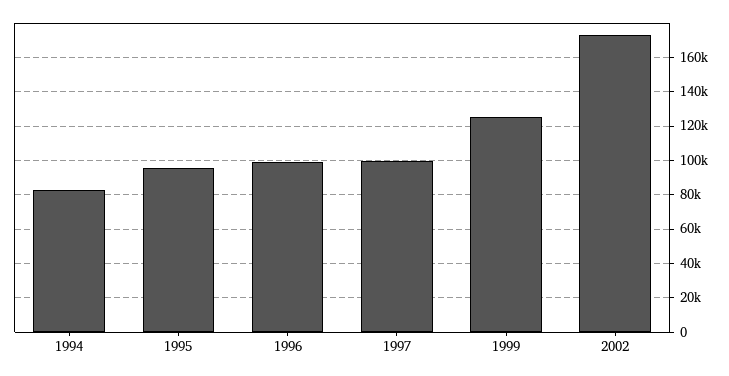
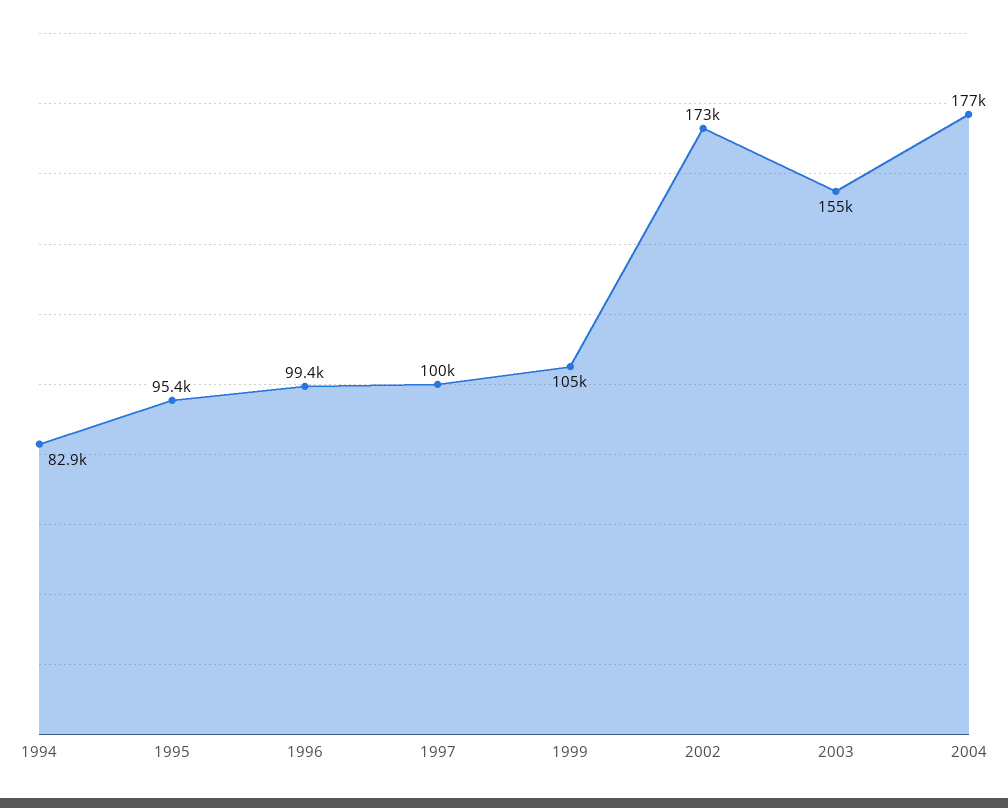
1999: 125000 -> 105000
2003: none -> 155000
2004: none -> 177000

